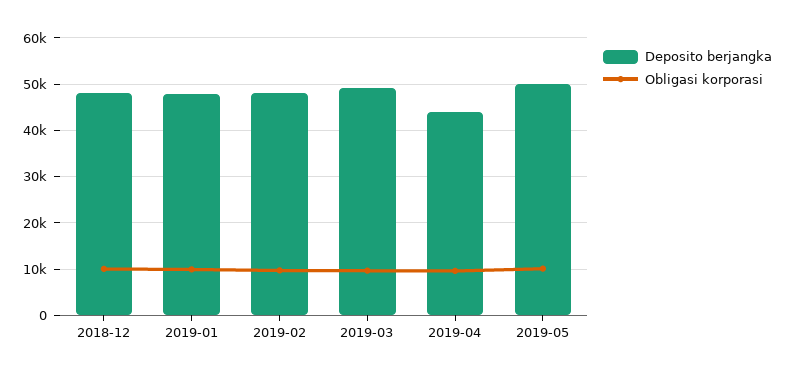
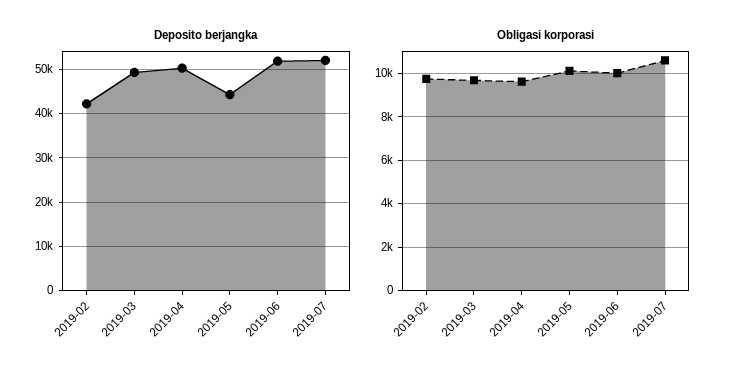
Deposito berjangka, 2018-12: 48000 -> none
Obligasi korporasi, 2018-12: 10000 -> none
Deposito berjangka, 2019-01: 48000 -> none
Obligasi korporasi, 2019-01: 10000 -> none
Deposito berjangka, 2019-02: 48000 -> 42000
Deposito berjangka, 2019-04: 44000 -> 50000
Deposito berjangka, 2019-05: 50000 -> 44000
Deposito berjangka, 2019-06: none -> 52000
Deposito berjangka, 2019-07: none -> 52000
Obligasi korporasi, 2019-06: none -> 10000
Obligasi korporasi, 2019-07: none -> 10500

